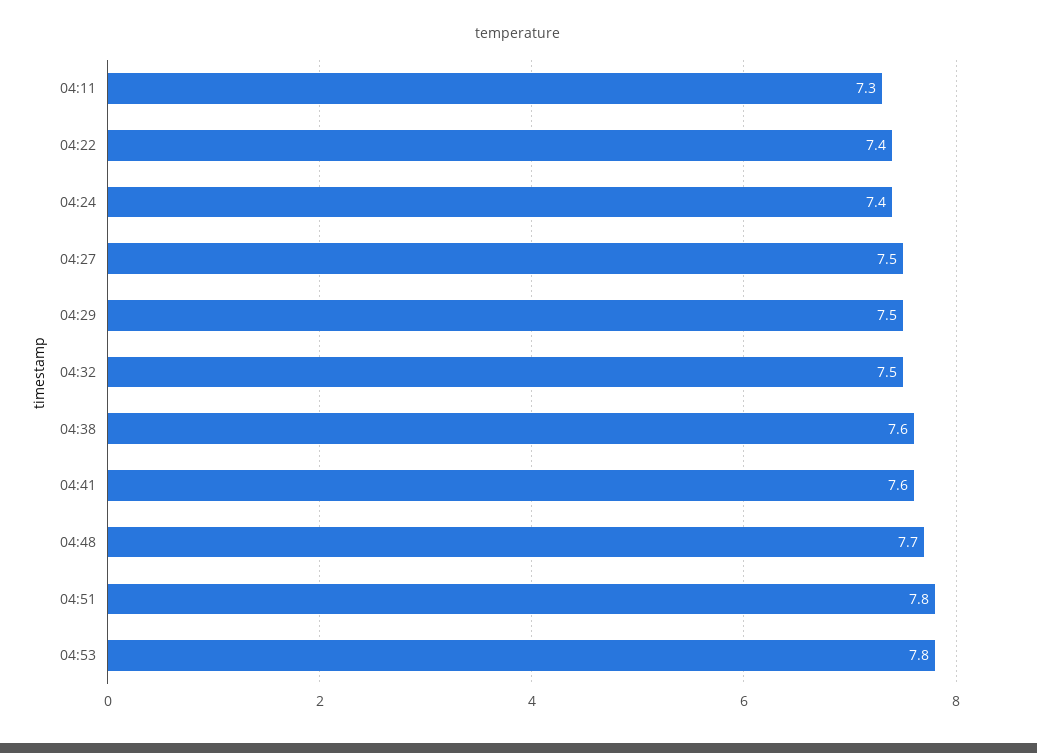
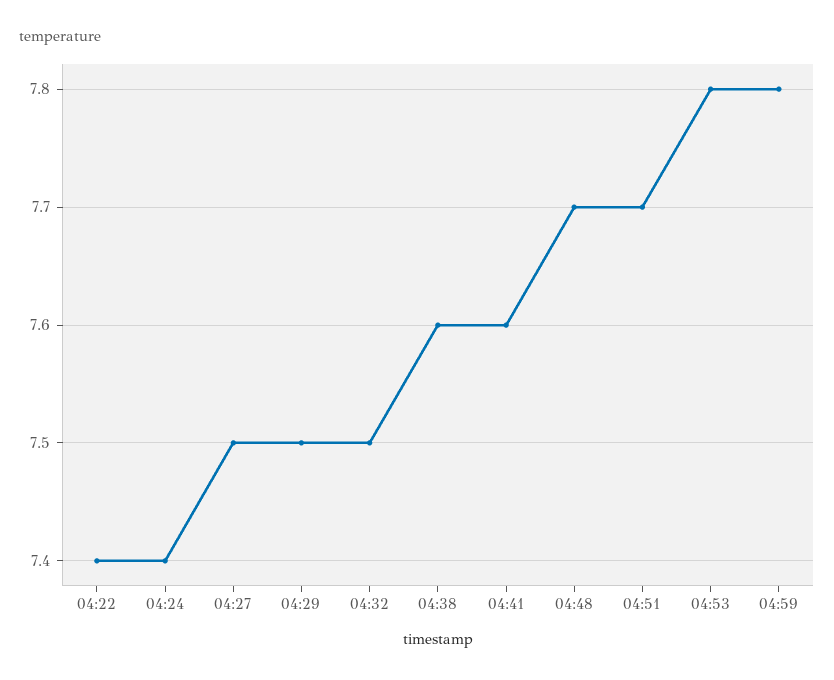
04:11: 7.3 -> none
04:51: 7.8 -> 7.7
04:59: none -> 7.8

